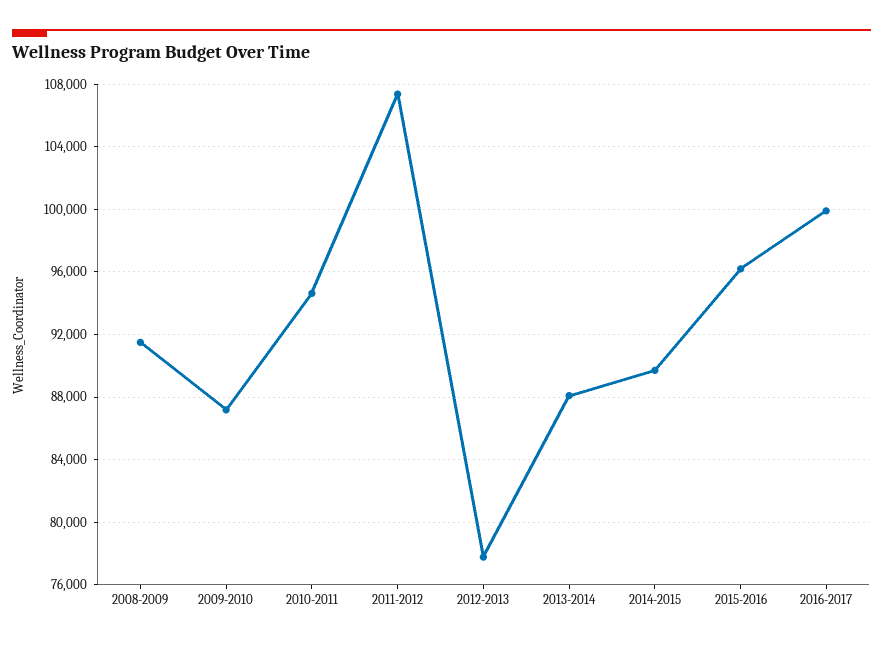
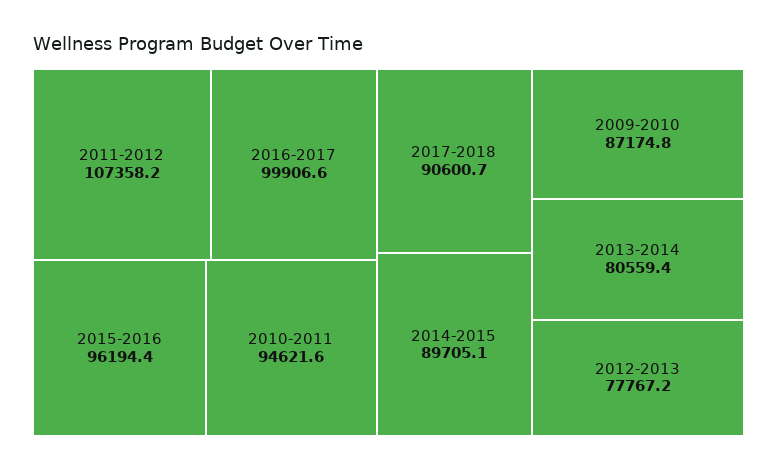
2008-2009: 91500 -> none
2013-2014: 88000 -> 80559.4
2017-2018: none -> 90600.7

